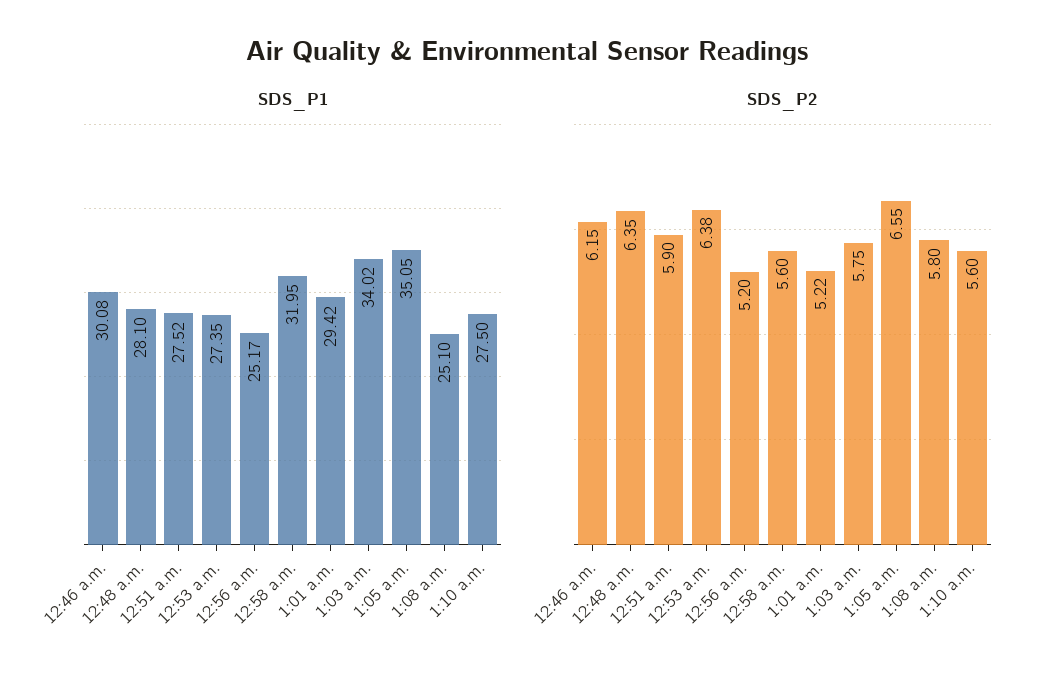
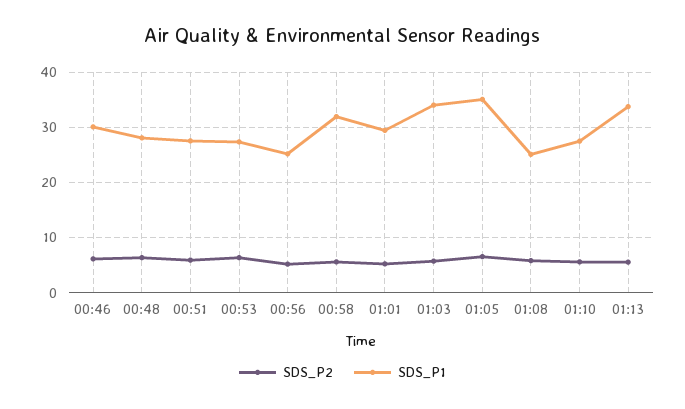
SDS_P2, 01:13: none -> 6
SDS_P1, 01:13: none -> 34

